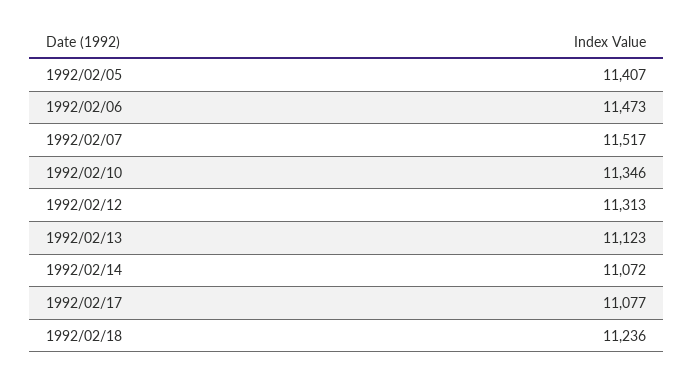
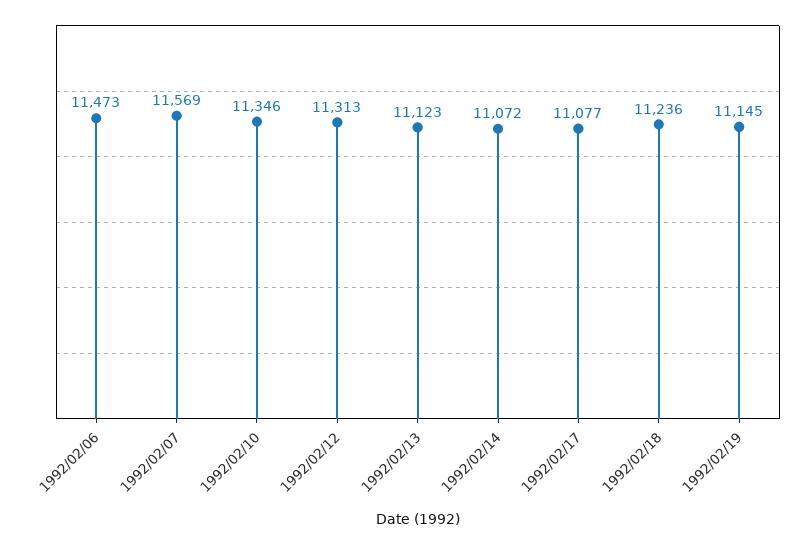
1992/02/05: 11407 -> none
1992/02/07: 11517 -> 11569
1992/02/19: none -> 11145

